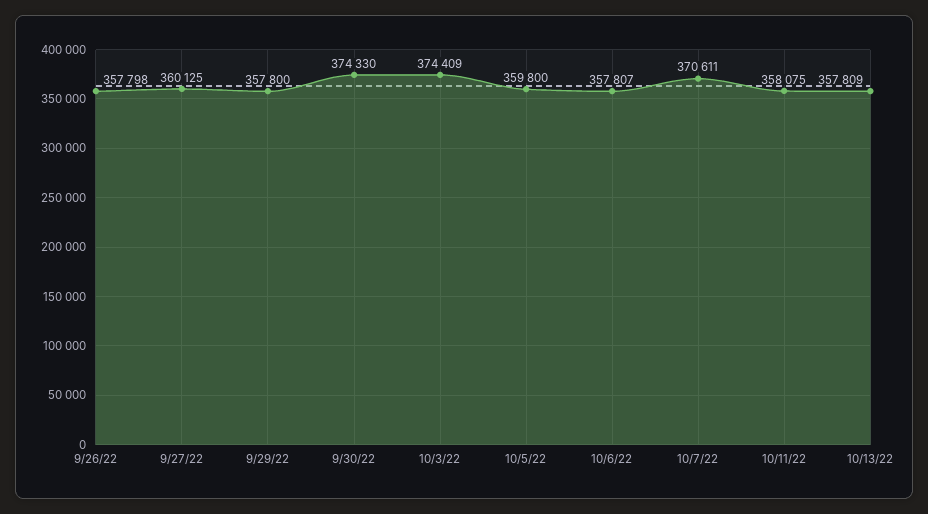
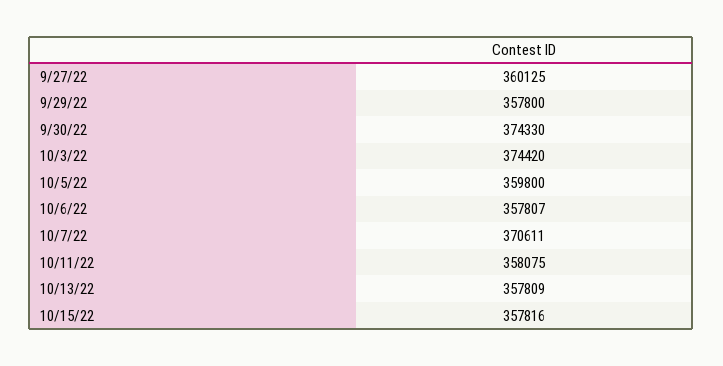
9/26/22: 357798 -> none
10/3/22: 374409 -> 374420
10/15/22: none -> 357816

